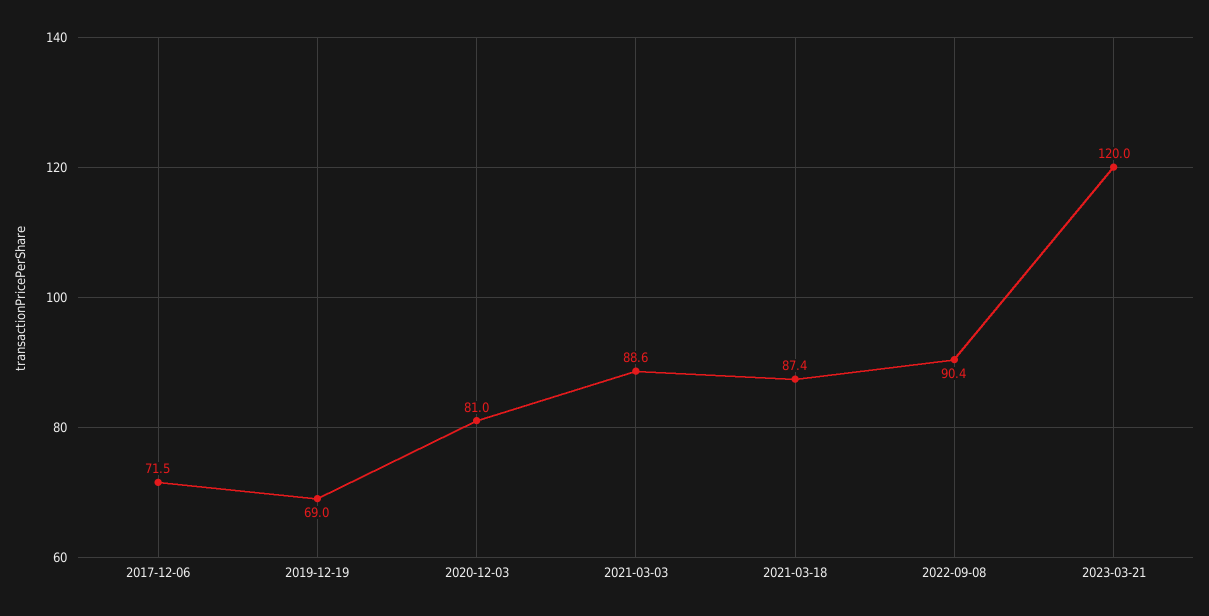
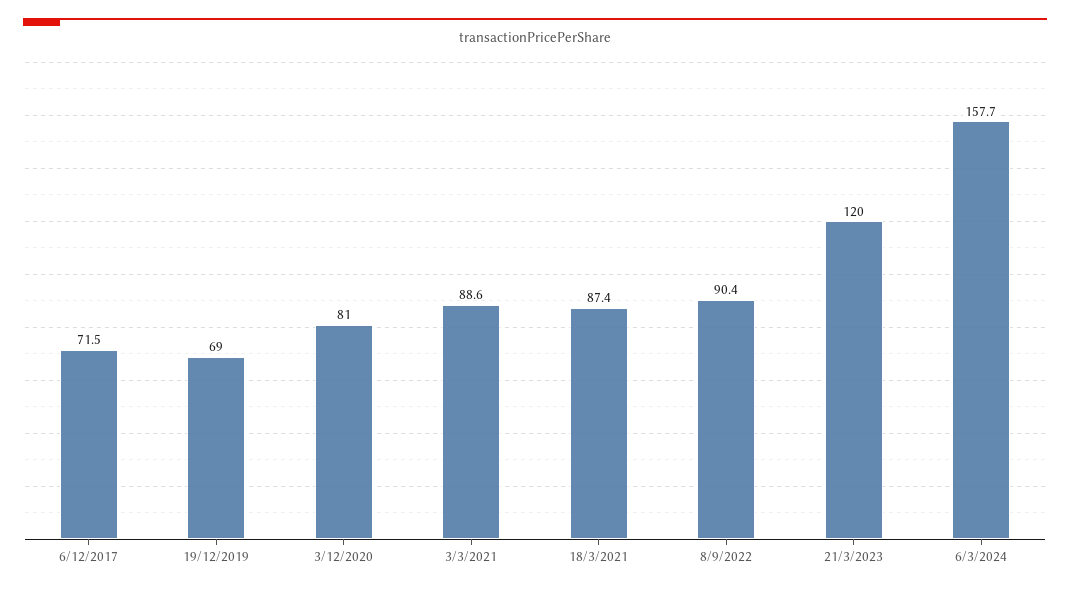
6/3/2024: none -> 157.7

